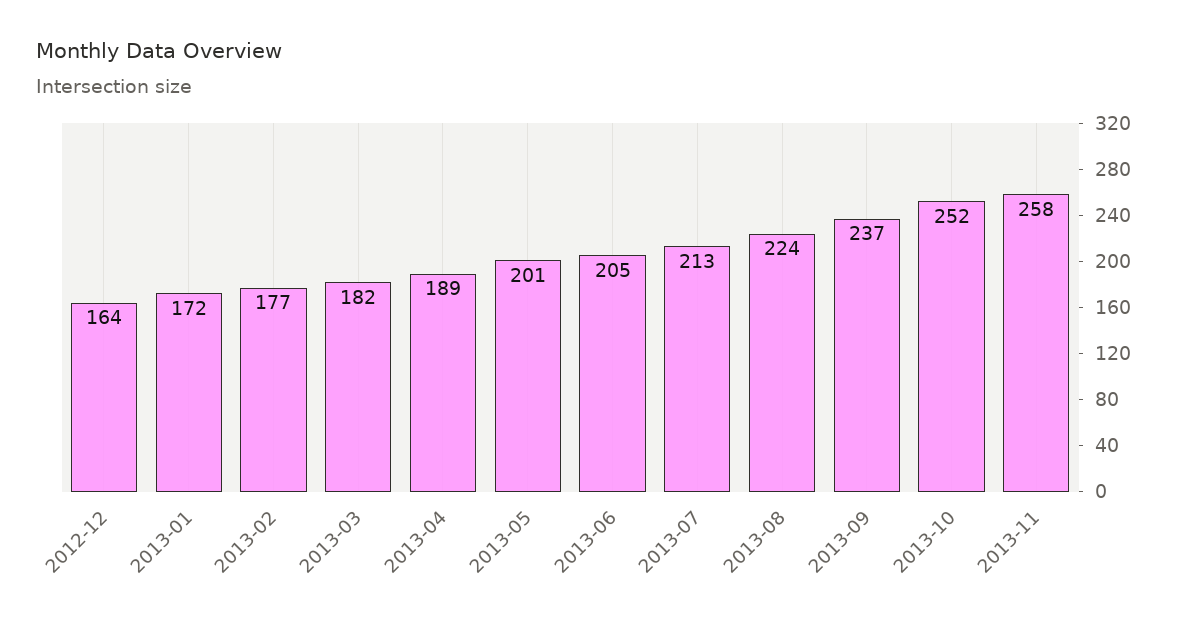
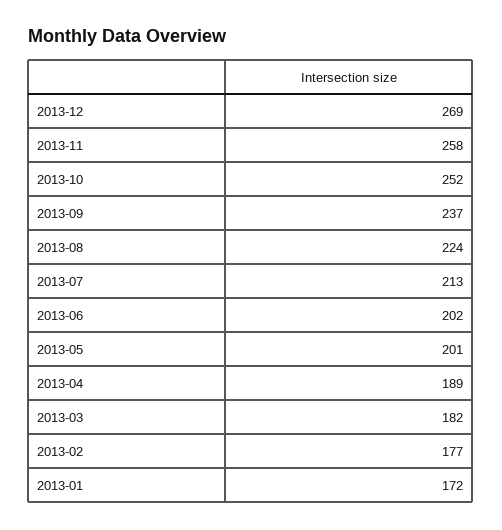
2012-12: 164 -> none
2013-06: 205 -> 202
2013-12: none -> 269

